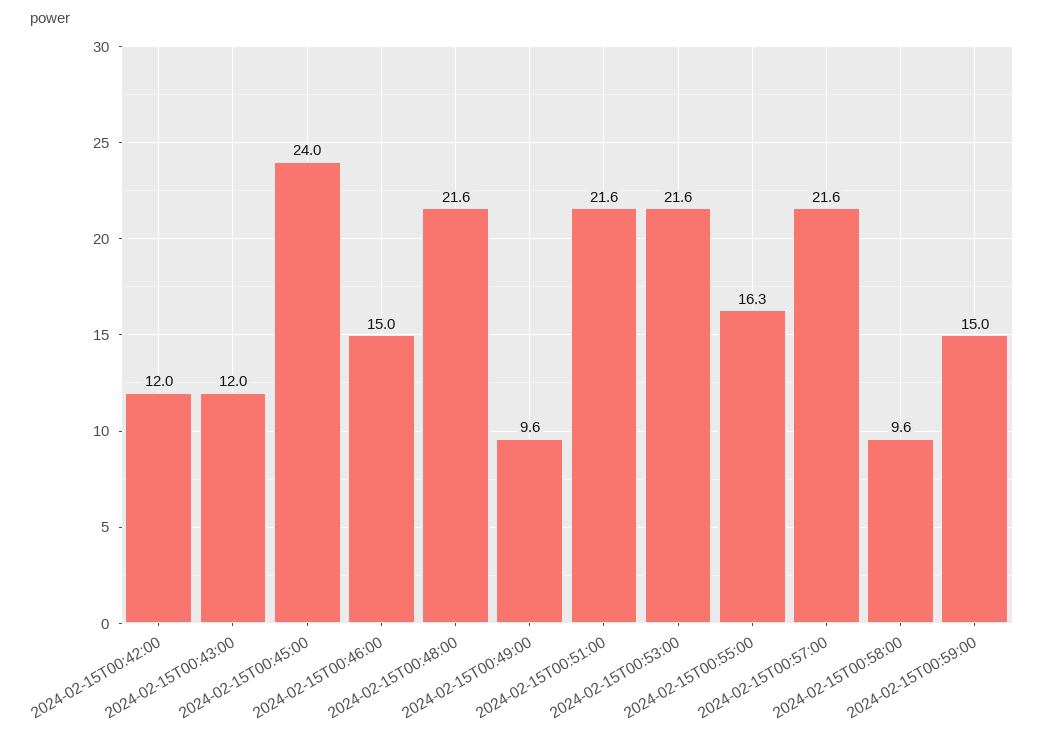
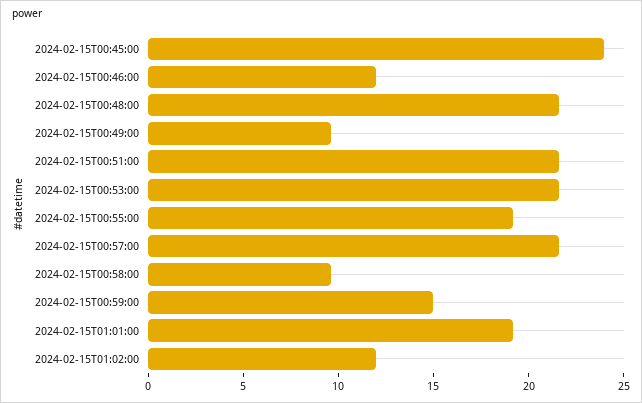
2024-02-15T00:42:00: 12 -> none
2024-02-15T00:43:00: 12 -> none
2024-02-15T00:46:00: 15 -> 12
2024-02-15T00:55:00: 16.3 -> 19
2024-02-15T01:01:00: none -> 19
2024-02-15T01:02:00: none -> 12

